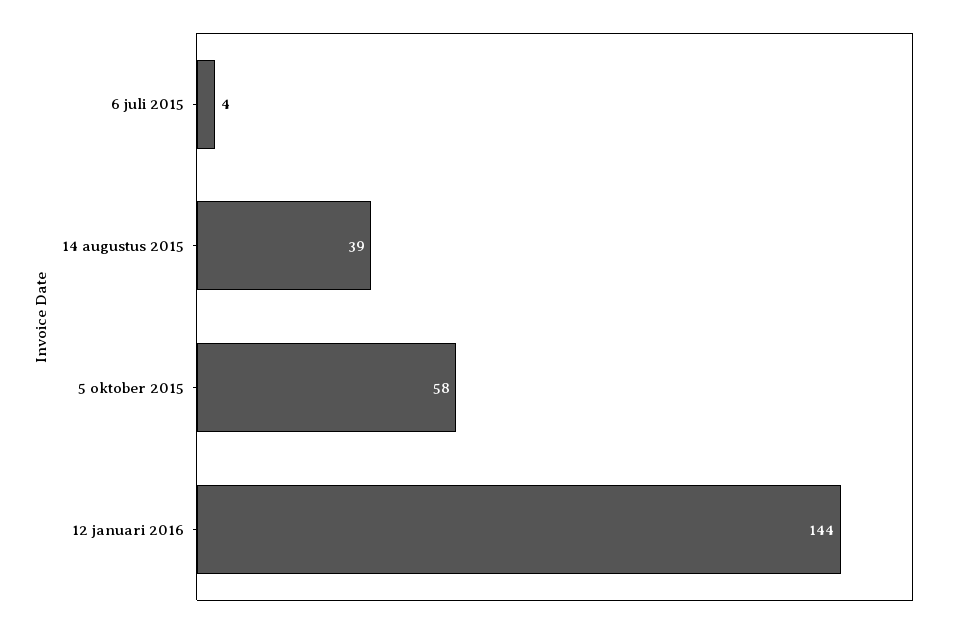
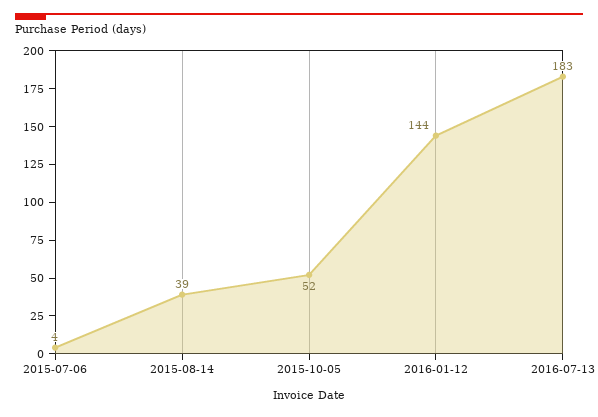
5 oktober 2015: 58 -> 52
2016-07-13: none -> 183

